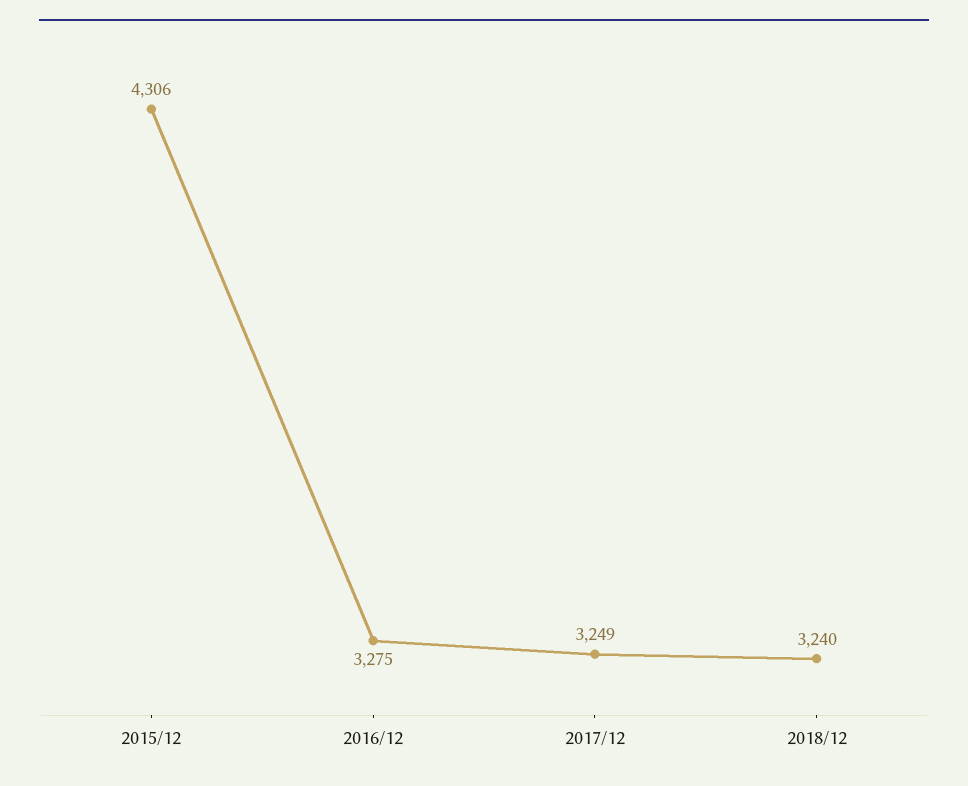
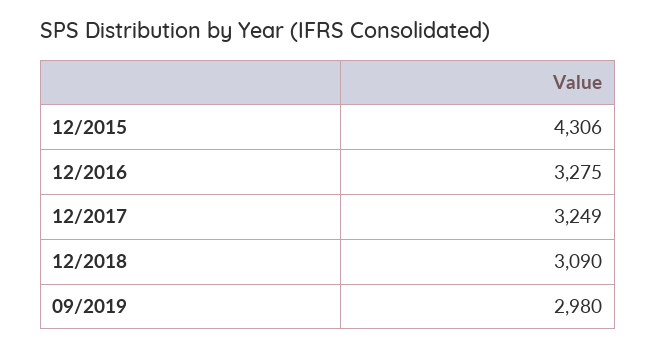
2018/12: 3240 -> 3090
09/2019: none -> 2980

